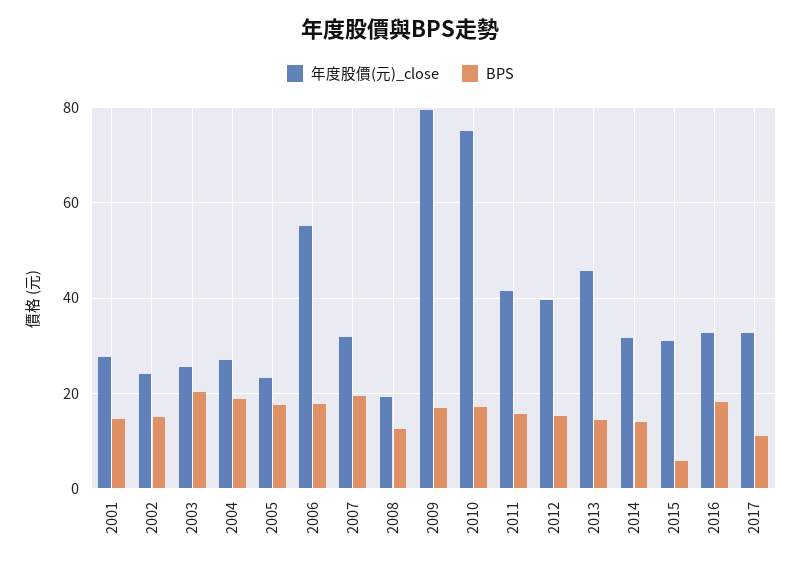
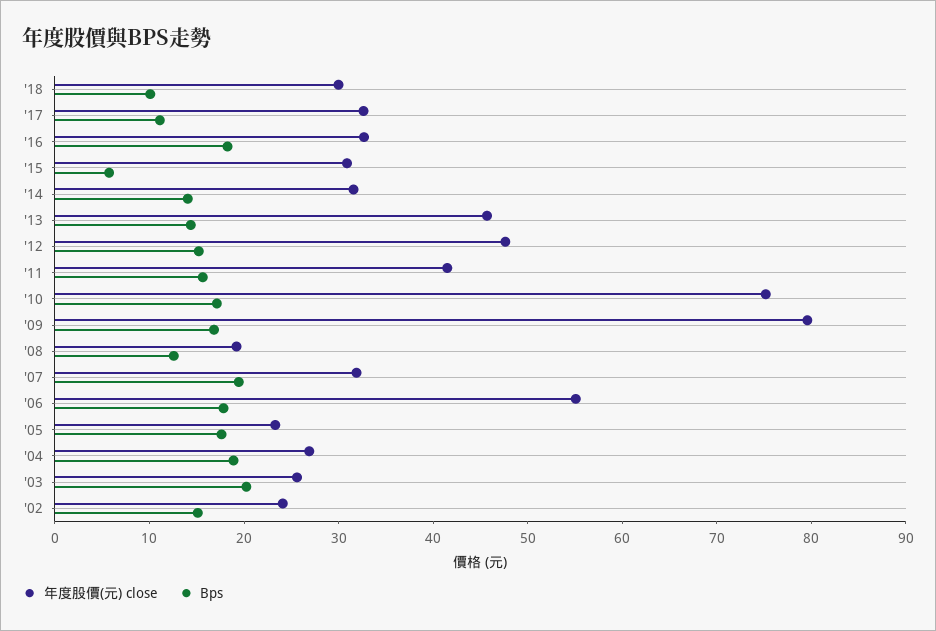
年度股價(元)_close, 2001: 28 -> none
BPS, 2001: 14 -> none
年度股價(元)_close, 2012: 40 -> 48
年度股價(元)_close, '18: none -> 30
BPS, '18: none -> 10

